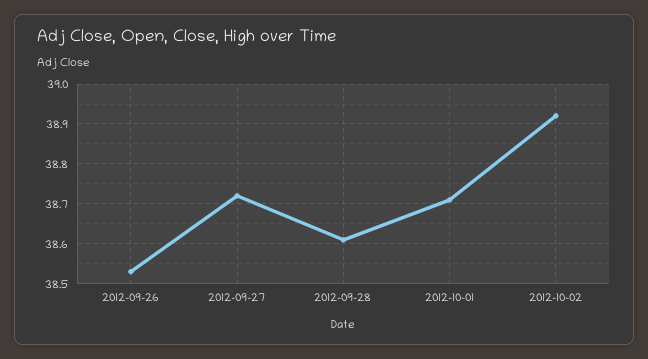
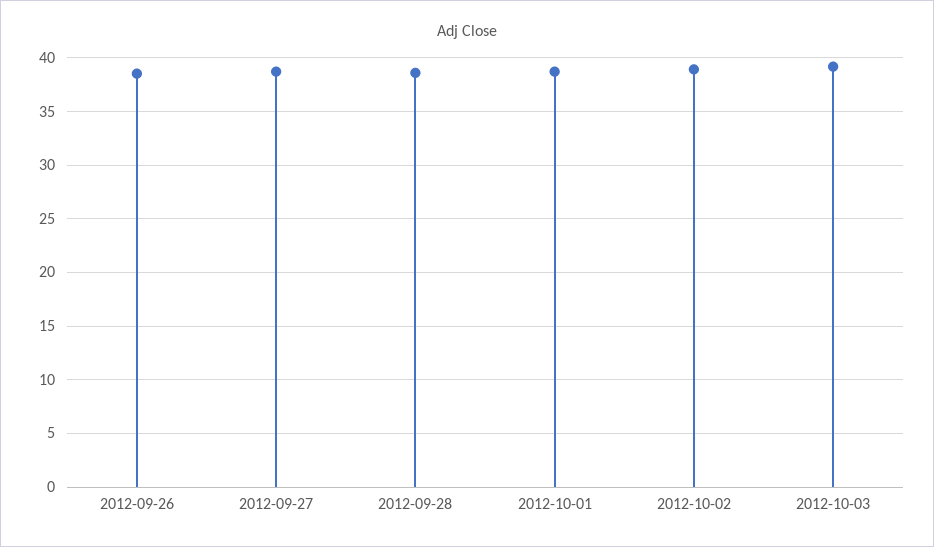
2012-10-03: none -> 39

